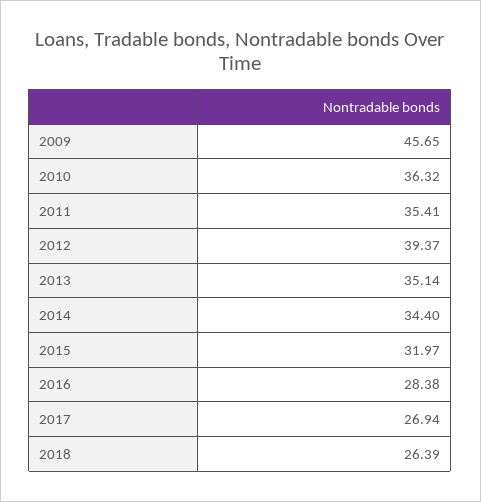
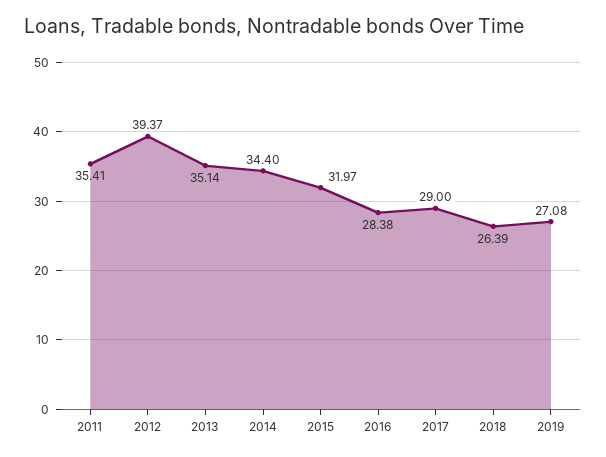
2009: 45.65 -> none
2010: 36.32 -> none
2017: 26.94 -> 29
2019: none -> 27.08

